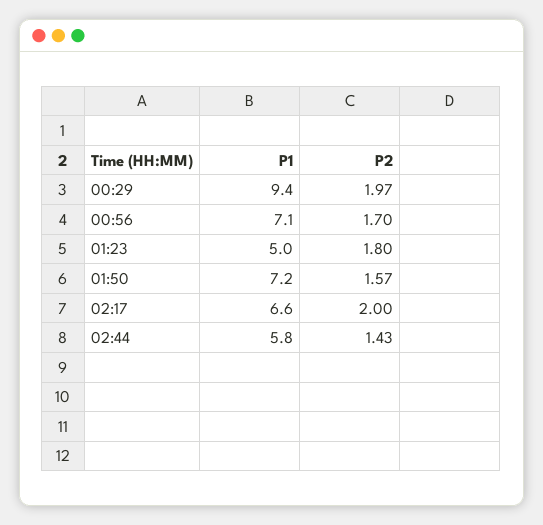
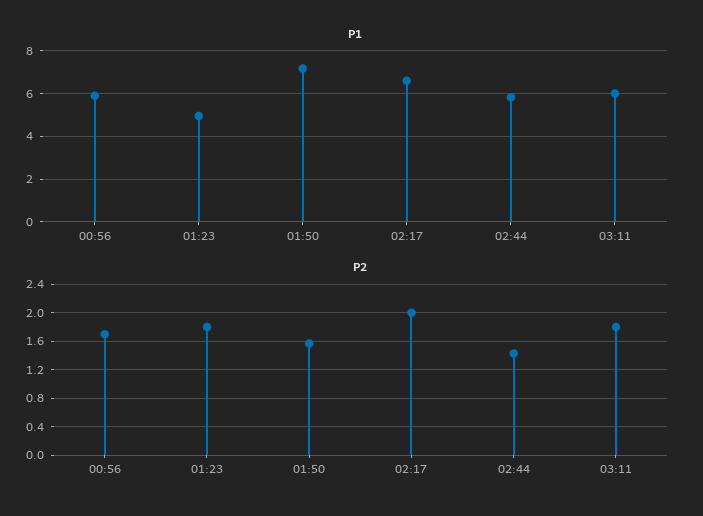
P1, 00:29: 9.4 -> none
P2, 00:29: 1.97 -> none
P1, 00:56: 7.1 -> 6
P1, 03:11: none -> 6
P2, 03:11: none -> 1.8

